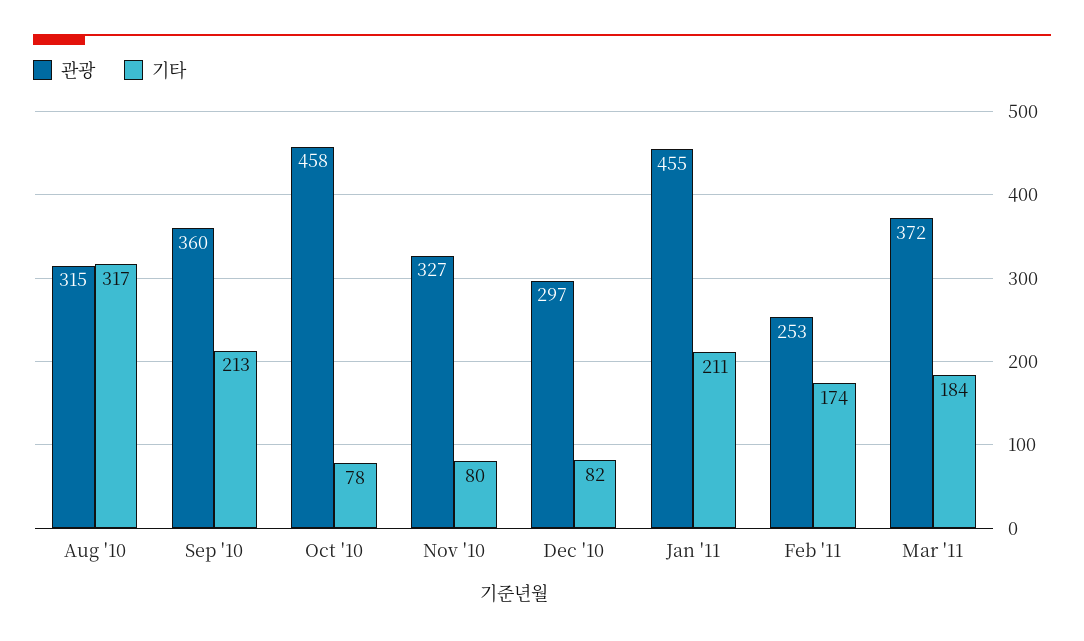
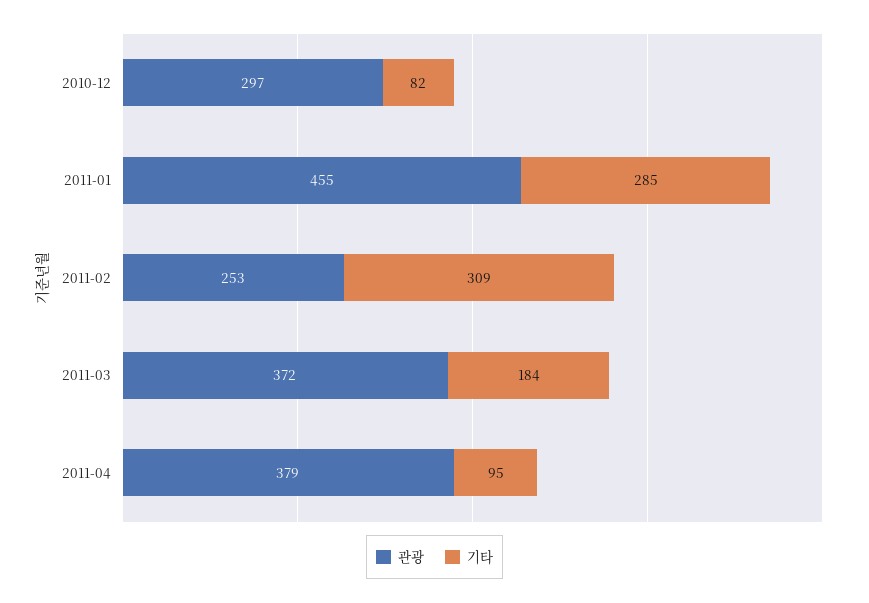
관광, Aug '10: 315 -> none
기타, Aug '10: 317 -> none
관광, Sep '10: 360 -> none
기타, Sep '10: 213 -> none
관광, Oct '10: 458 -> none
기타, Oct '10: 78 -> none
관광, Nov '10: 327 -> none
기타, Nov '10: 80 -> none
기타, Jan '11: 211 -> 285
기타, Feb '11: 174 -> 309
관광, 2011-04: none -> 379
기타, 2011-04: none -> 95

